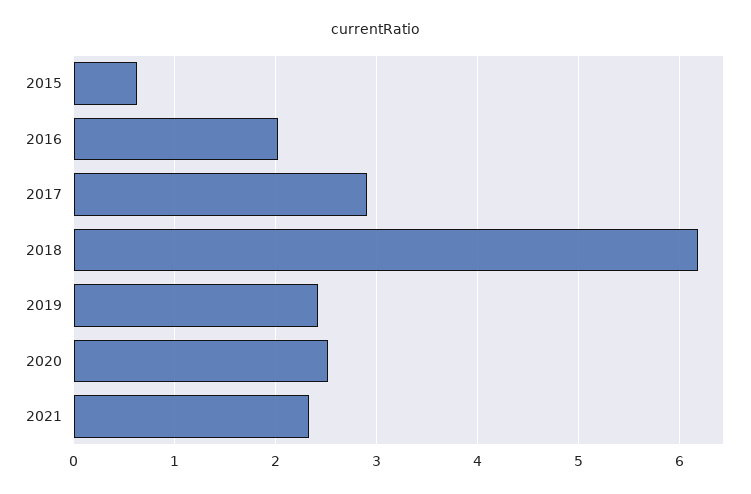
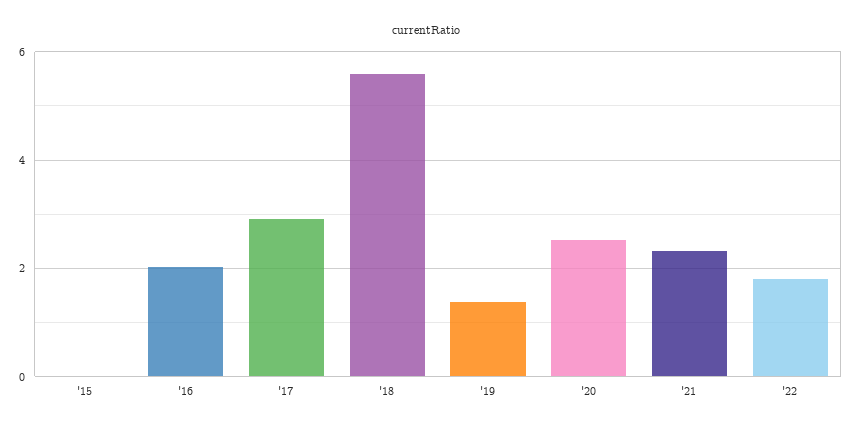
2015: 0.6 -> 0
2018: 6.2 -> 5.6
2019: 2.4 -> 1.4
'22: none -> 1.8

